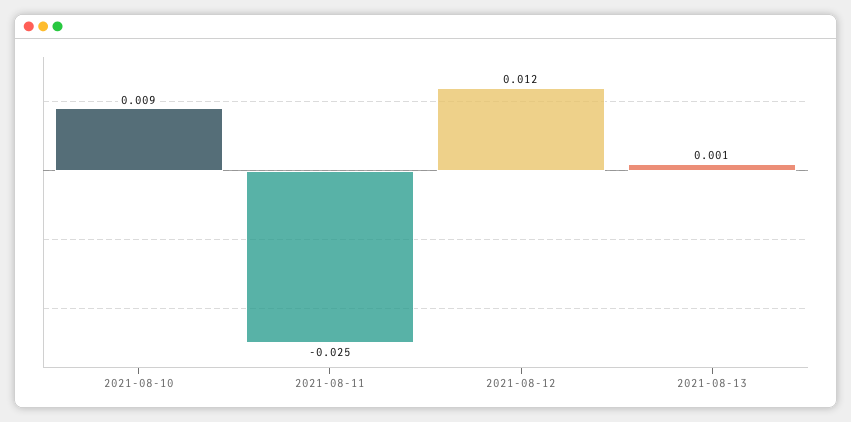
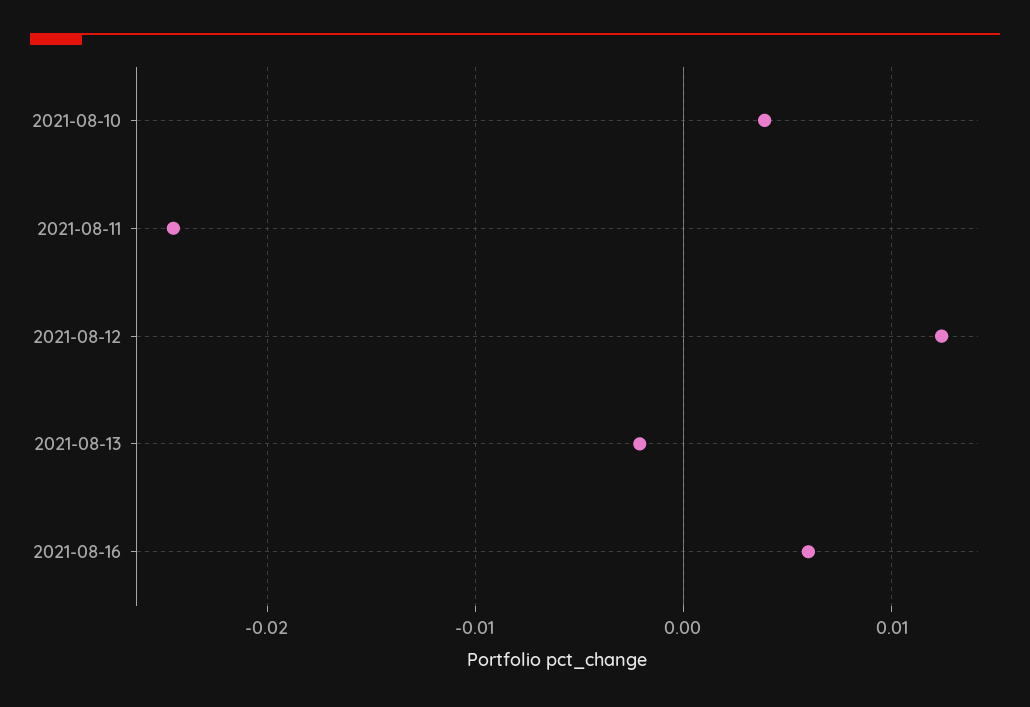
2021-08-10: 0.009 -> 0.004
2021-08-13: 0.001 -> -0.002
2021-08-16: none -> 0.006

